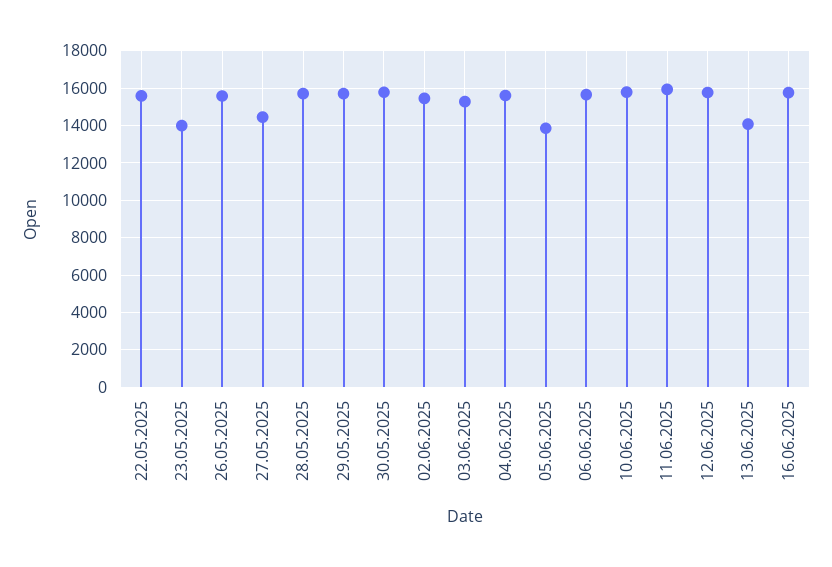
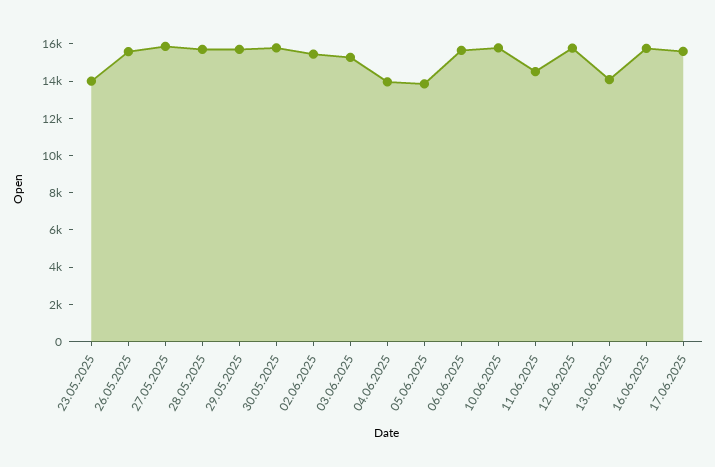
22.05.2025: 15500 -> none
27.05.2025: 14500 -> 16000
04.06.2025: 15500 -> 14000
11.06.2025: 16000 -> 14500
17.06.2025: none -> 15500

